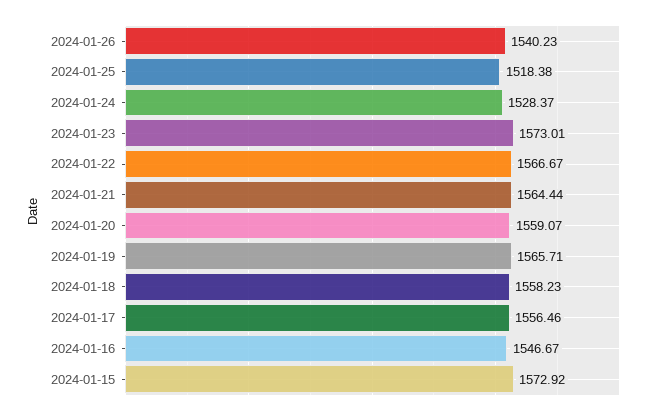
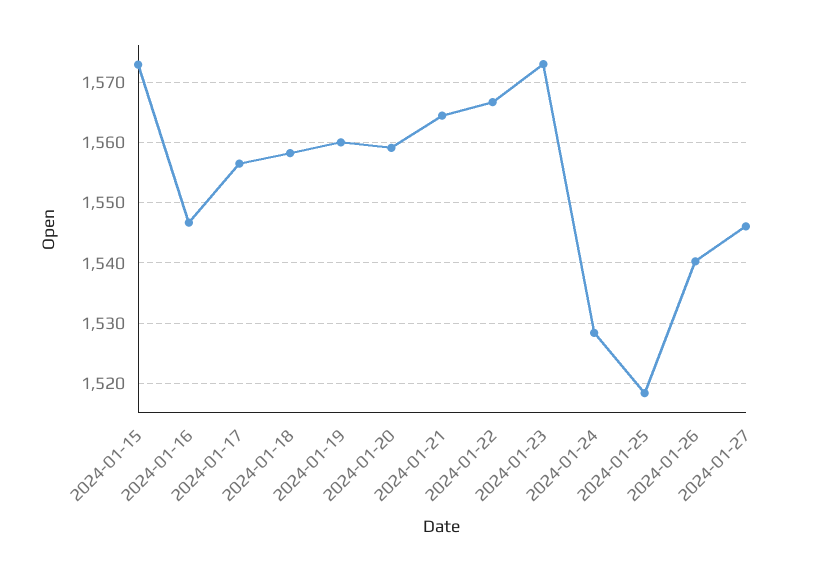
2024-01-19: 1565.71 -> 1560
2024-01-27: none -> 1546

